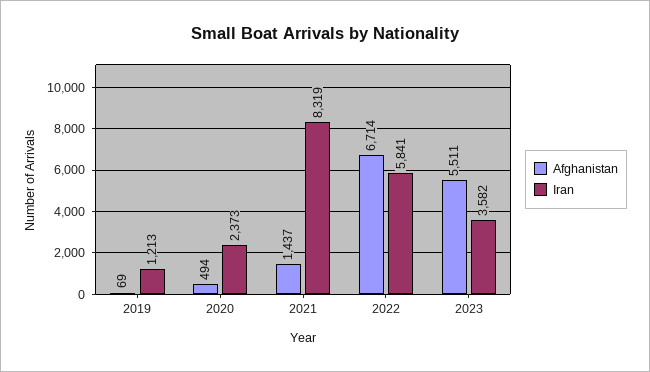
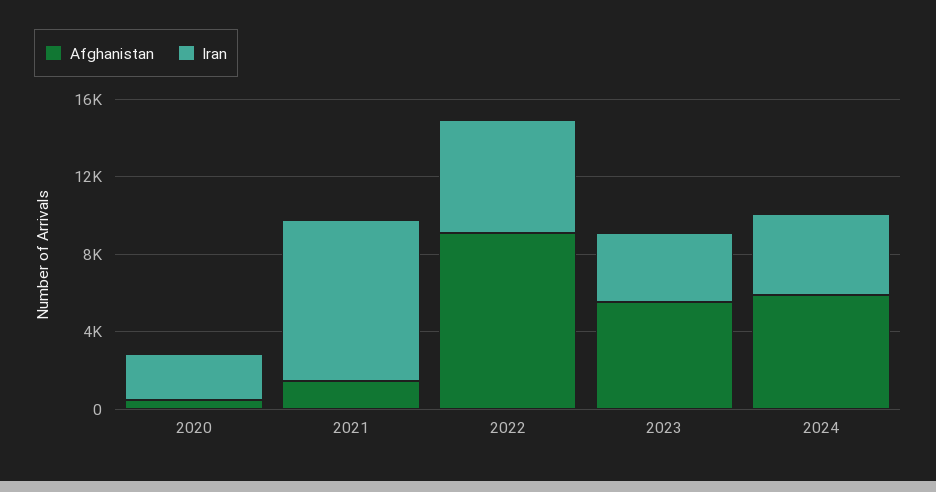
Afghanistan, 2019: 69 -> none
Iran, 2019: 1213 -> none
Afghanistan, 2022: 6714 -> 9000
Afghanistan, 2024: none -> 6000
Iran, 2024: none -> 4000

